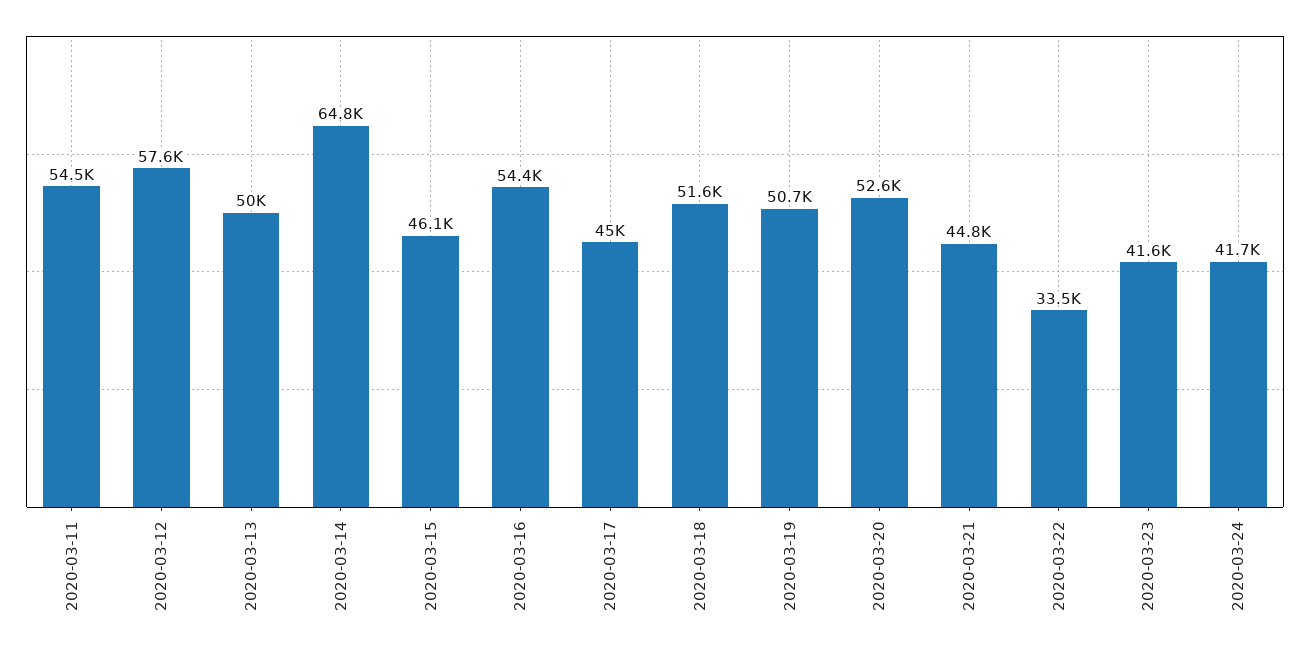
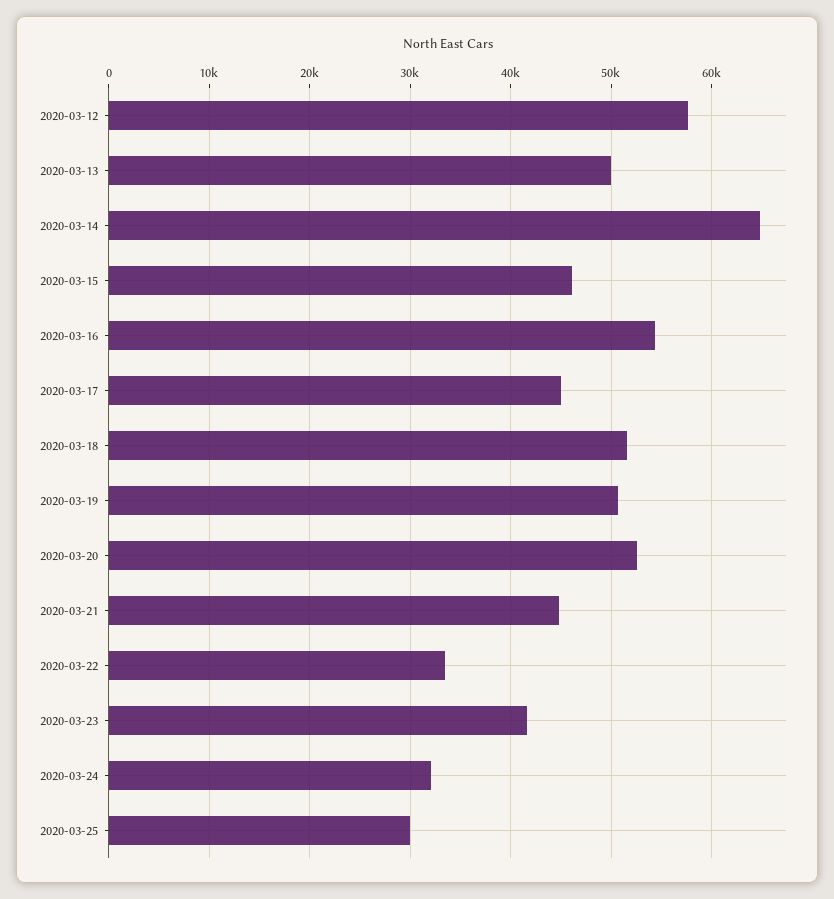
2020-03-11: 54500 -> none
2020-03-24: 41700 -> 32000
2020-03-25: none -> 30000

